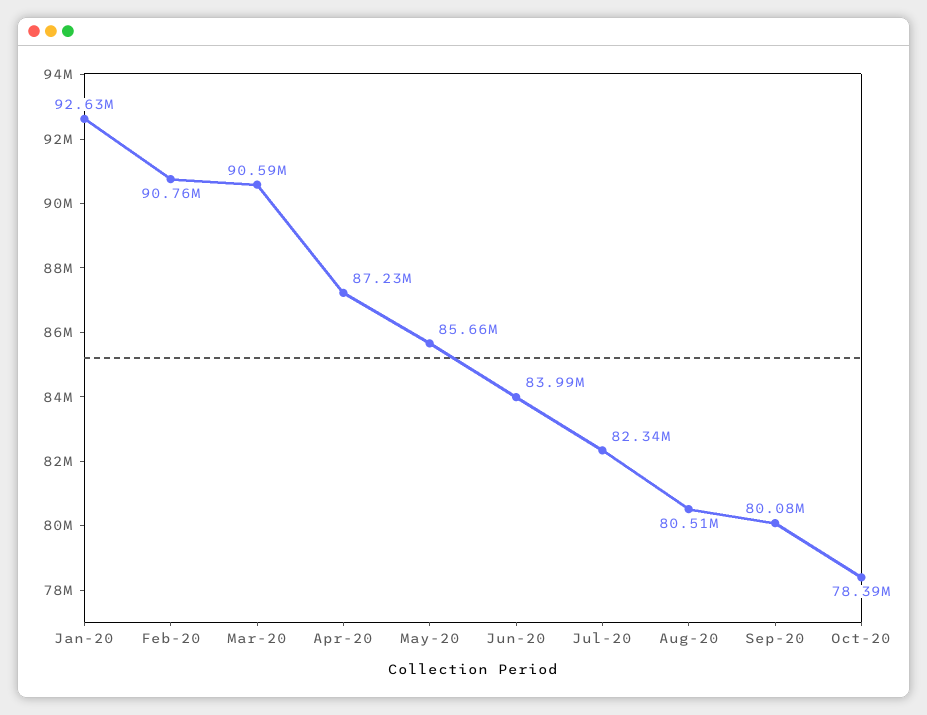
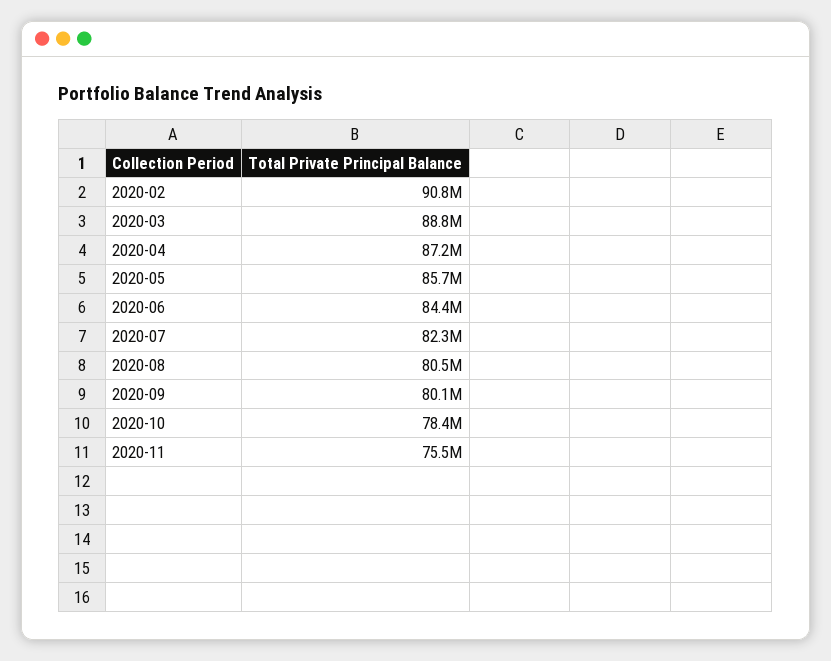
Jan-20: 92630000 -> none
Mar-20: 90590000 -> 88800000
Jun-20: 83990000 -> 84400000
2020-11: none -> 75500000

